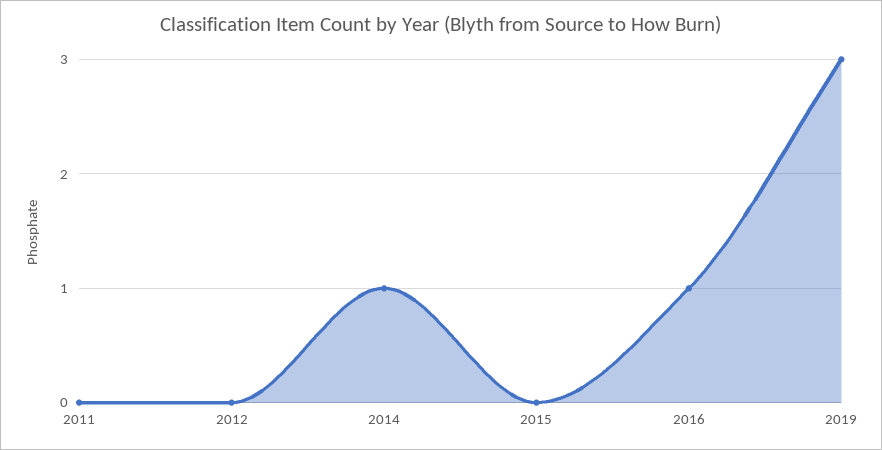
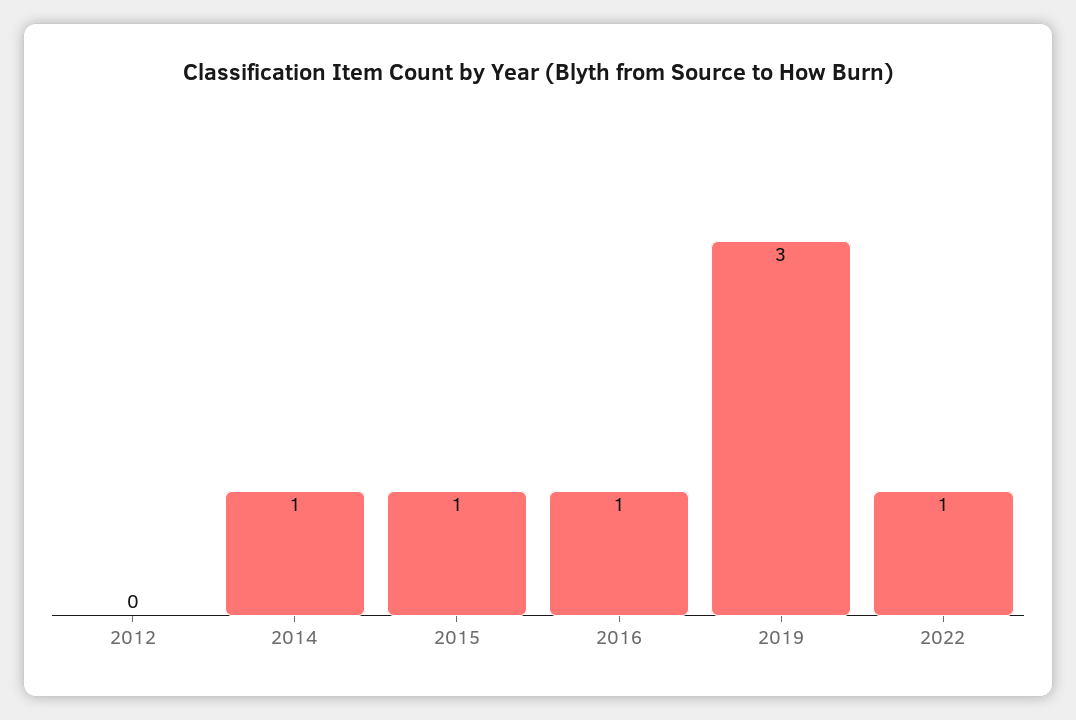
2011: 0 -> none
2015: 0 -> 1
2022: none -> 1

